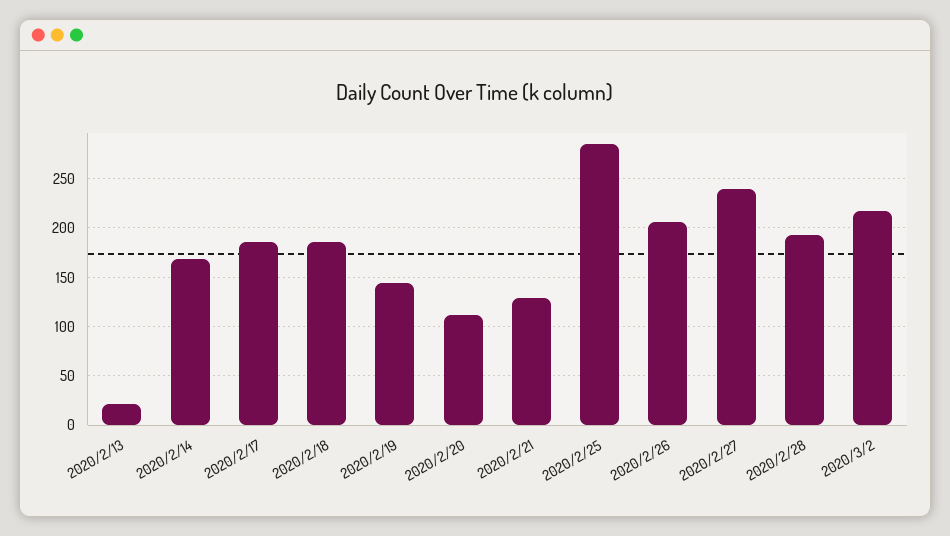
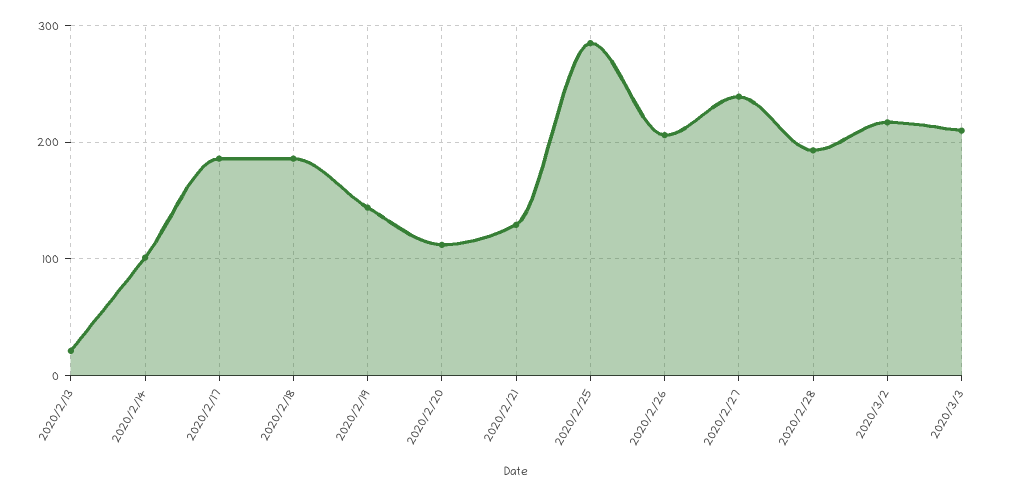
2020/2/14: 170 -> 100
2020/3/3: none -> 210

